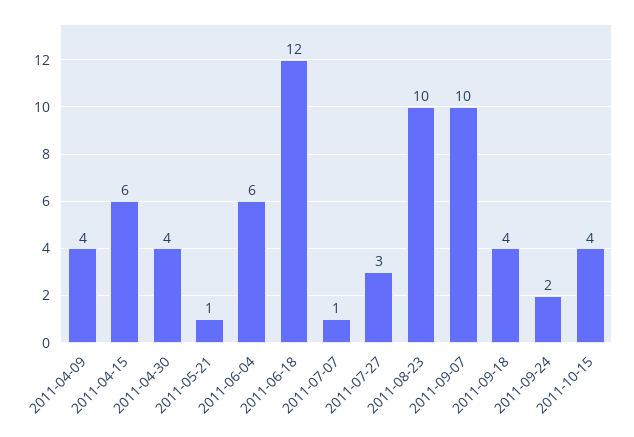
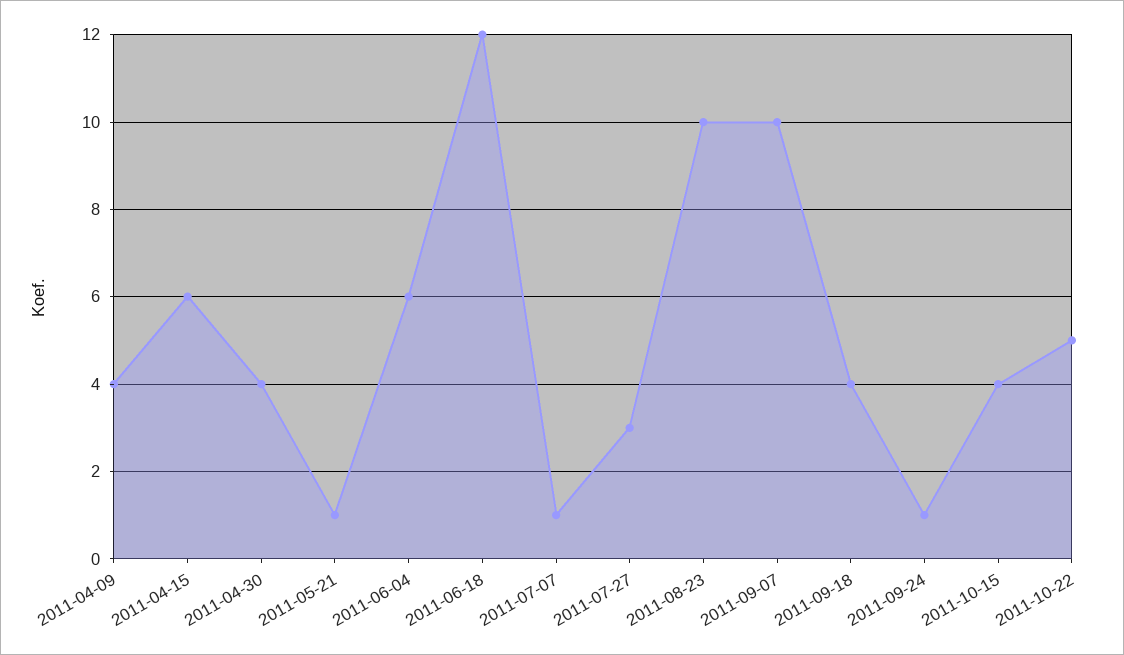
2011-09-24: 2 -> 1
2011-10-22: none -> 5

